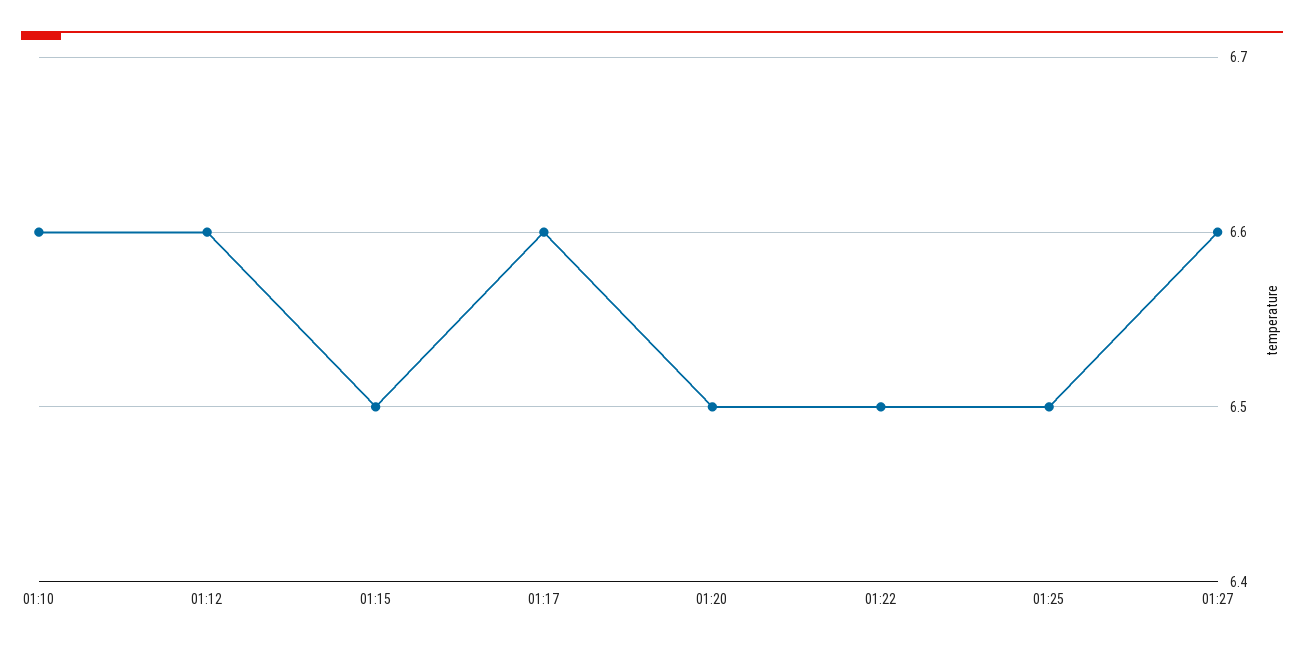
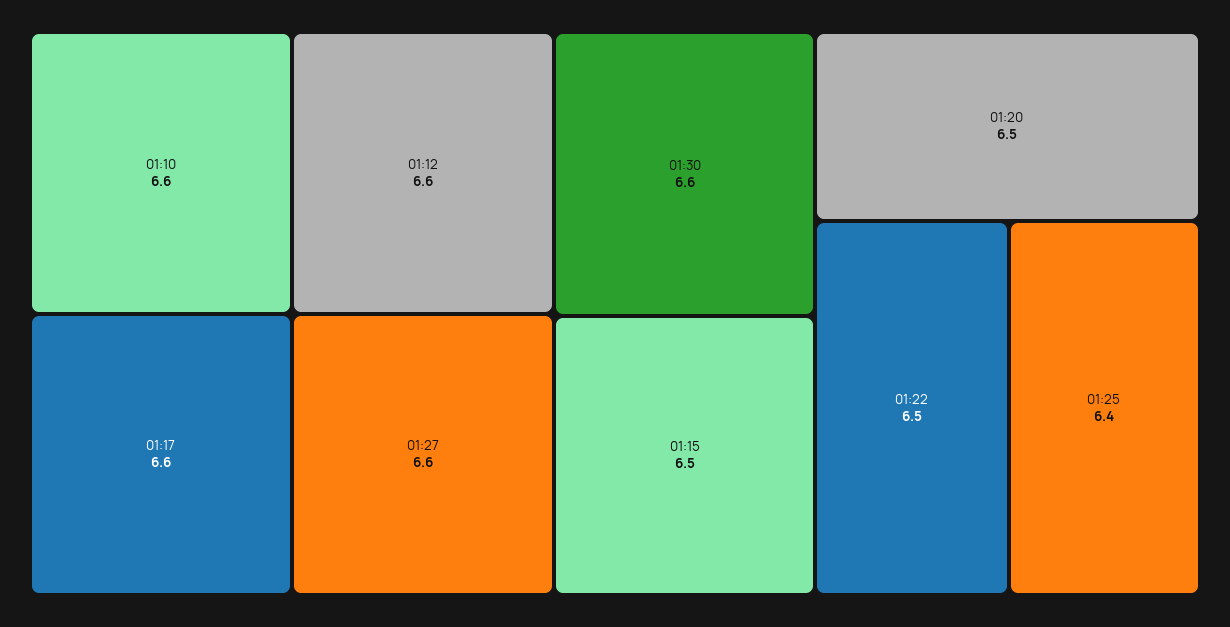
01:25: 6.5 -> 6.4
01:30: none -> 6.6

